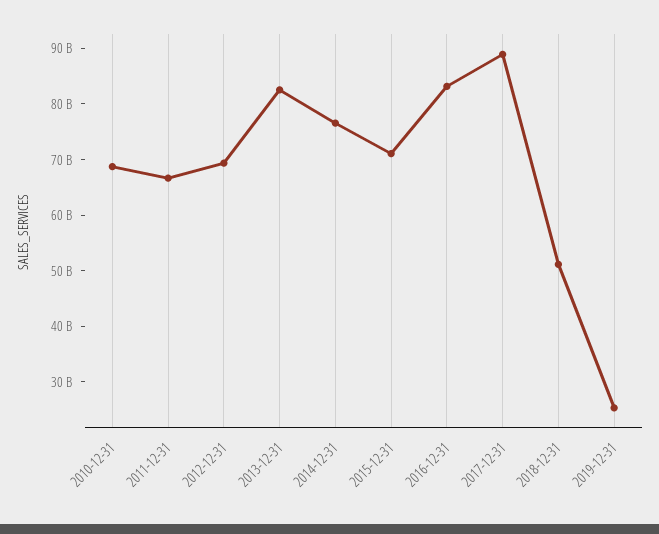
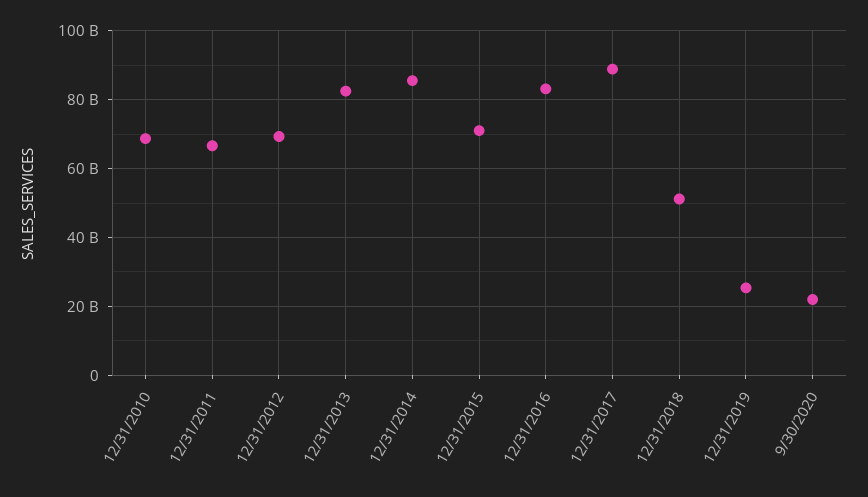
2014-12-31: 76000000000 -> 86000000000
9/30/2020: none -> 22000000000

